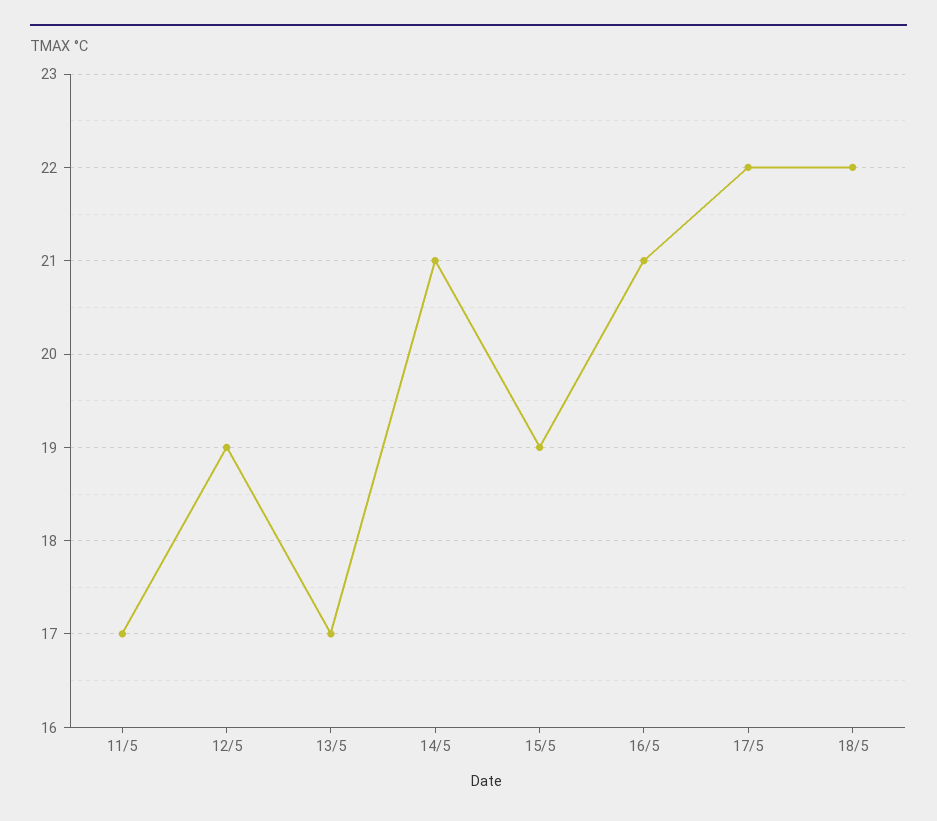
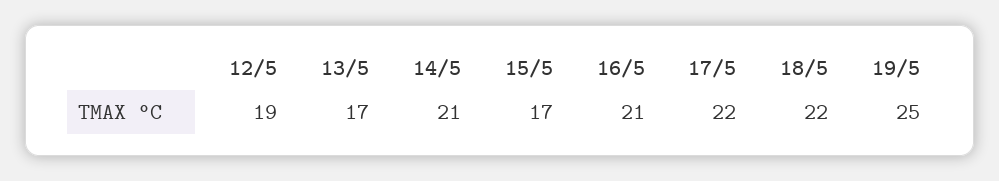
11/5: 17 -> none
15/5: 19 -> 17
19/5: none -> 25

